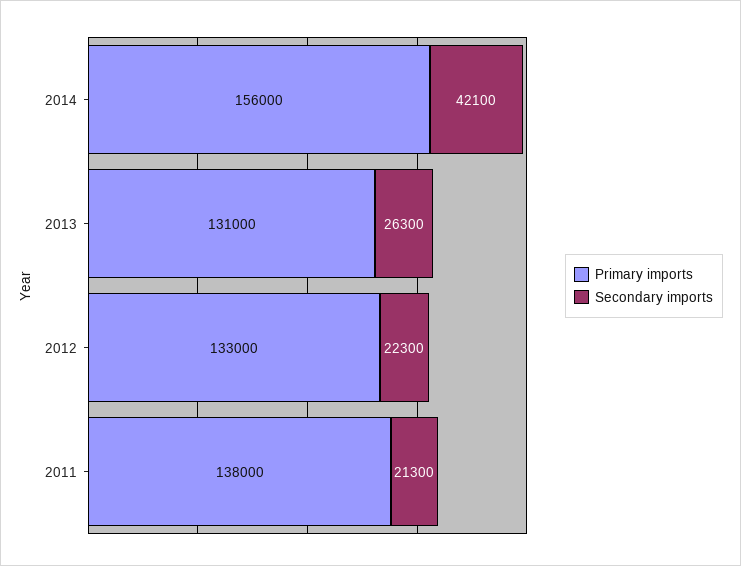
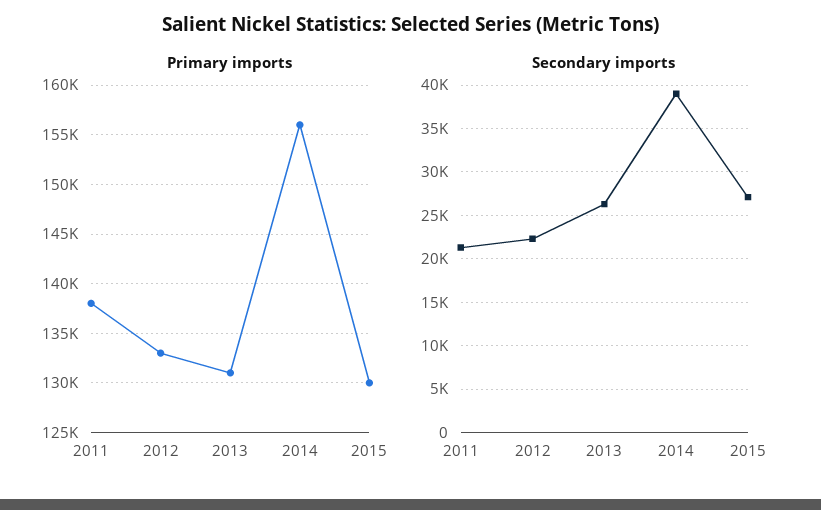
Secondary imports, 2014: 42100 -> 39000
Primary imports, 2015: none -> 130000
Secondary imports, 2015: none -> 27000

